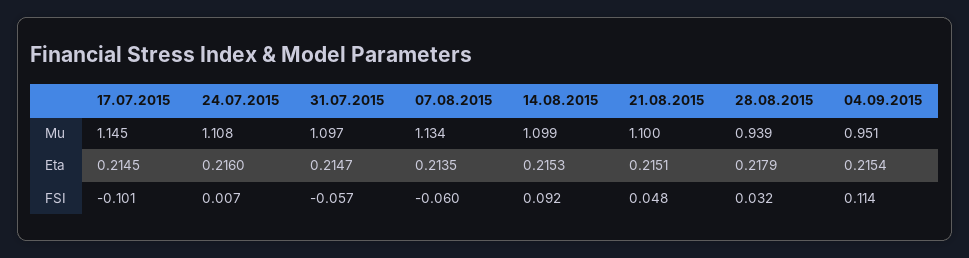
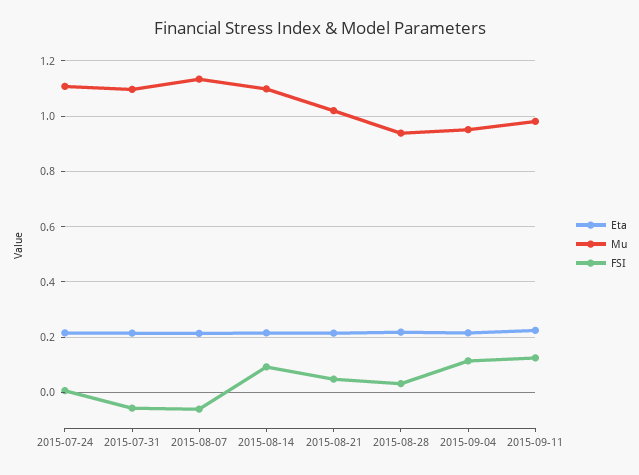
Mu, 17.07.2015: 1.145 -> none
Mu, 21.08.2015: 1.1 -> 1.025
Eta, 17.07.2015: 0.2145 -> none
FSI, 17.07.2015: -0.101 -> none
Eta, 2015-09-11: none -> 0.225
Mu, 2015-09-11: none -> 0.975
FSI, 2015-09-11: none -> 0.125

